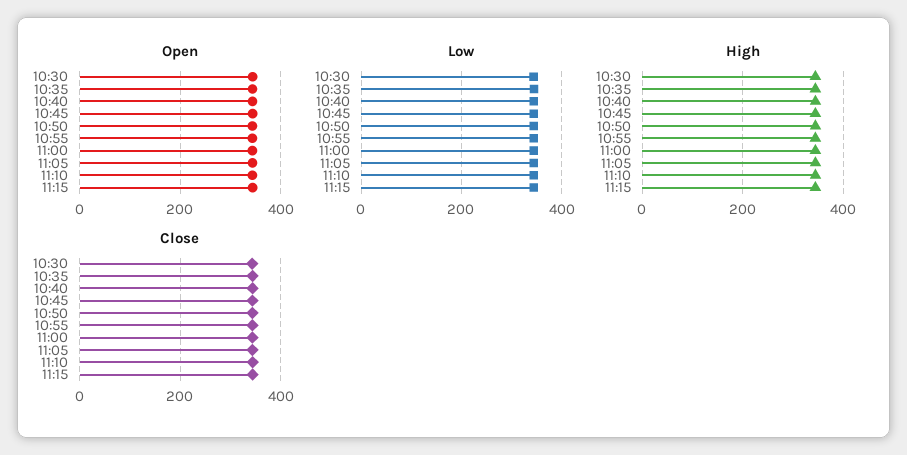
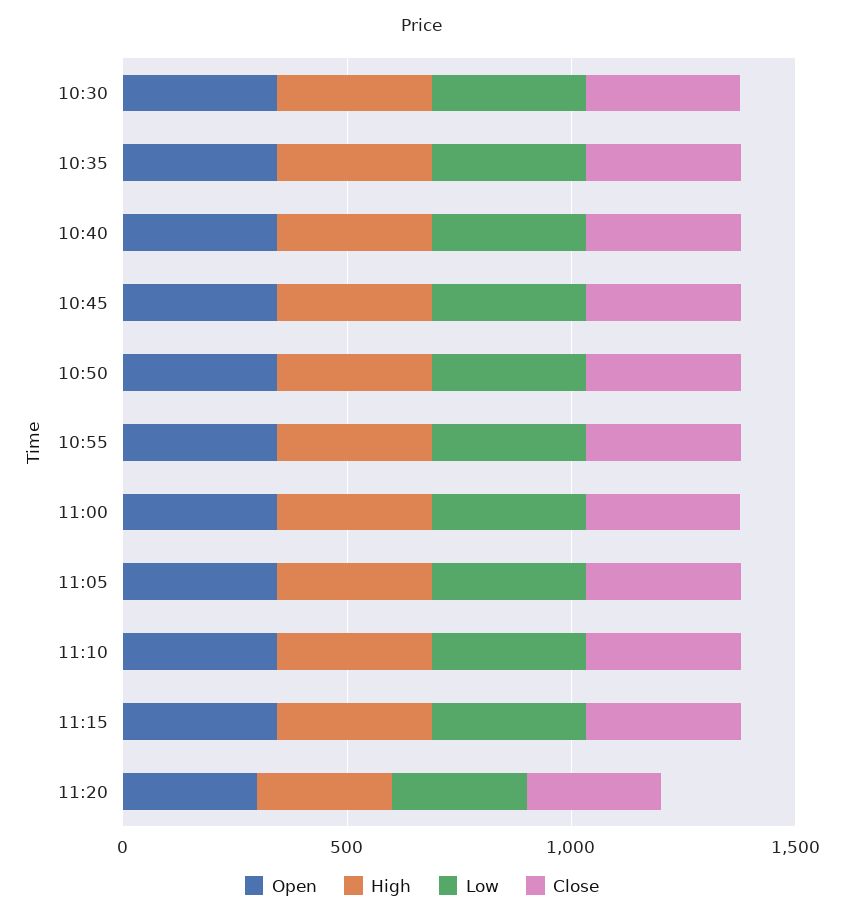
Open, 11:20: none -> 300
High, 11:20: none -> 300
Low, 11:20: none -> 300
Close, 11:20: none -> 300

